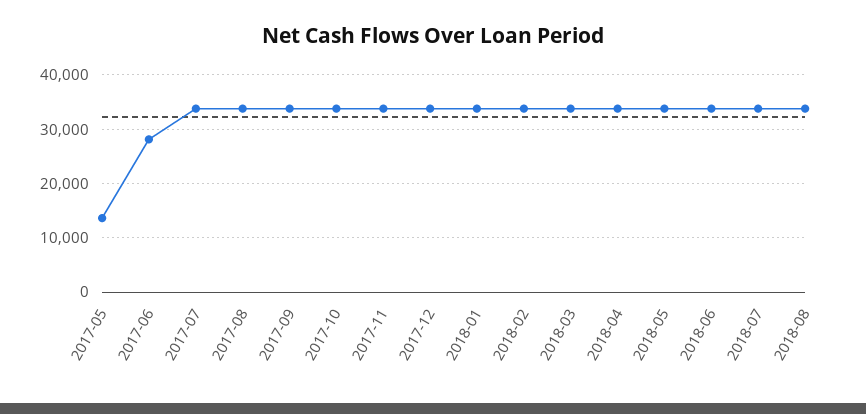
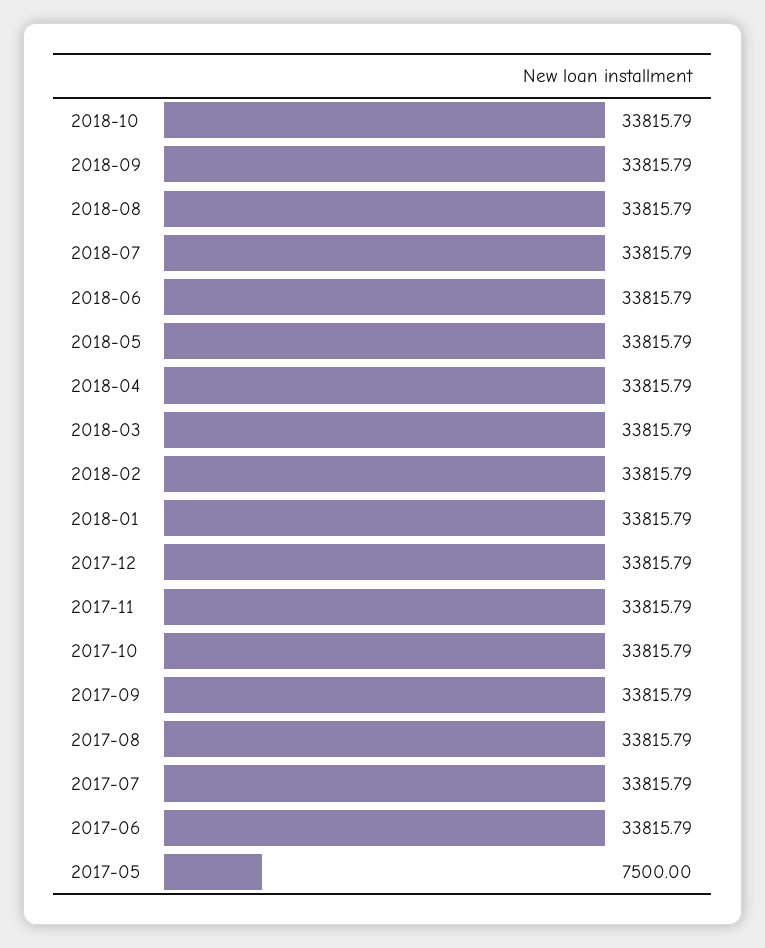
2017-05: 14000 -> 7500
2017-06: 28000 -> 33815.79
2018-10: none -> 33815.79
2018-09: none -> 33815.79

